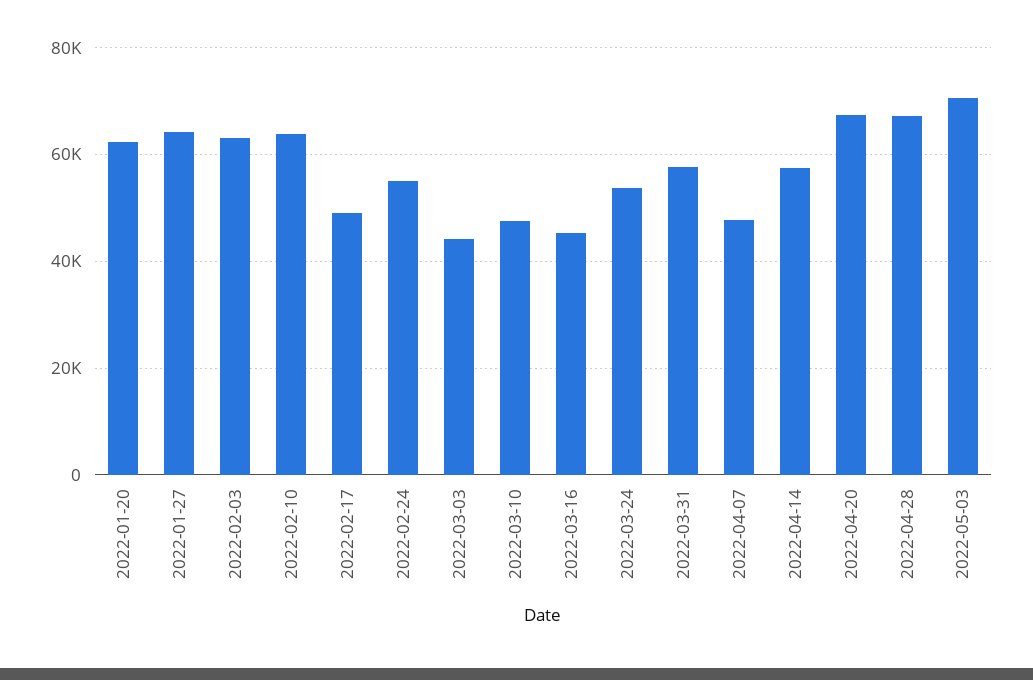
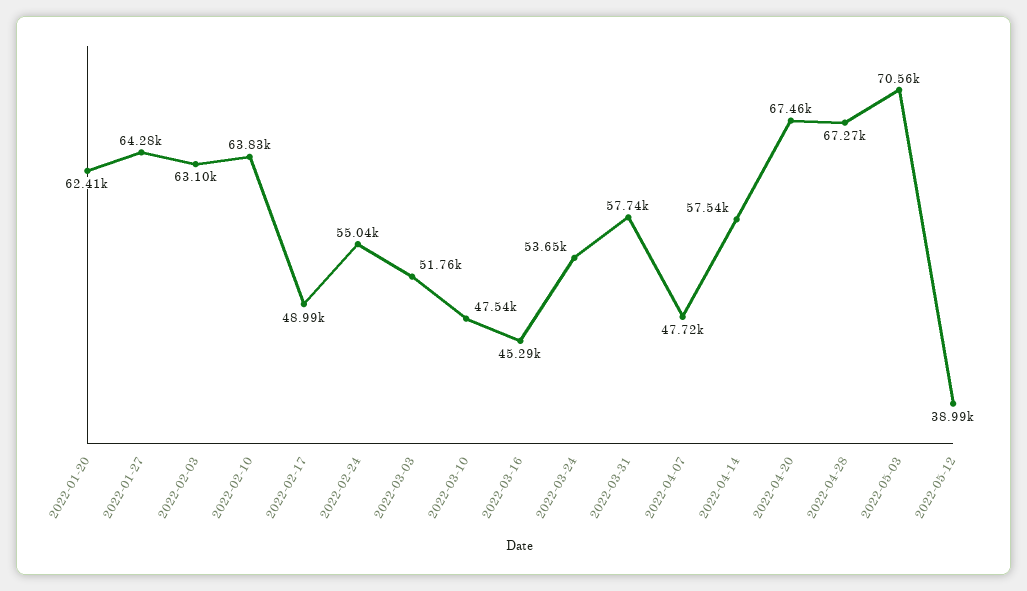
2022-03-03: 44000 -> 51760
2022-05-12: none -> 38990

